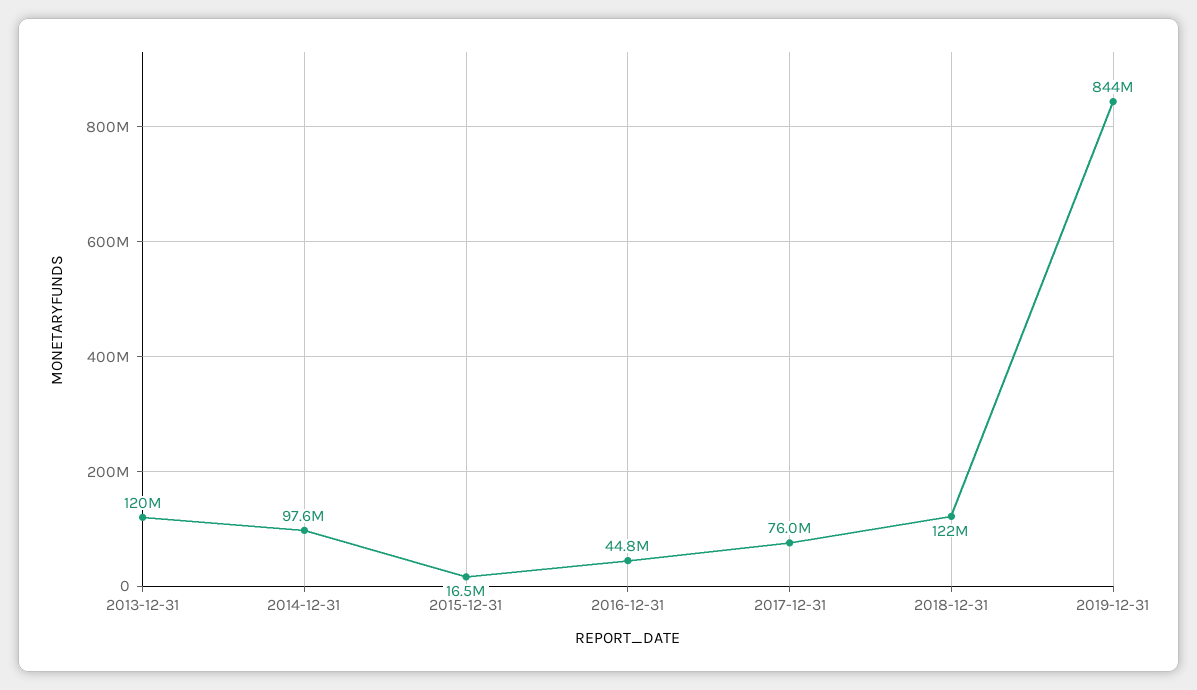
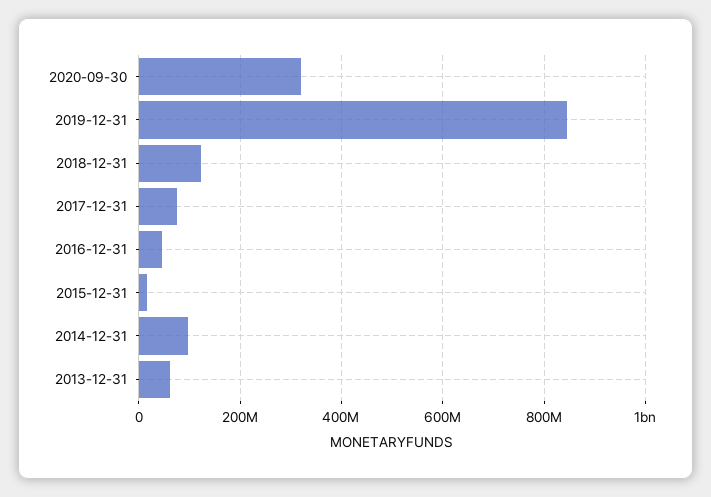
2013-12-31: 120000000 -> 60000000
2020-09-30: none -> 320000000

